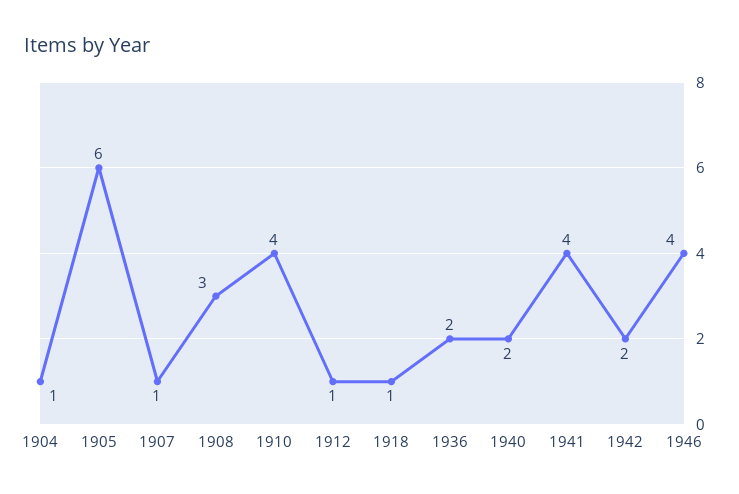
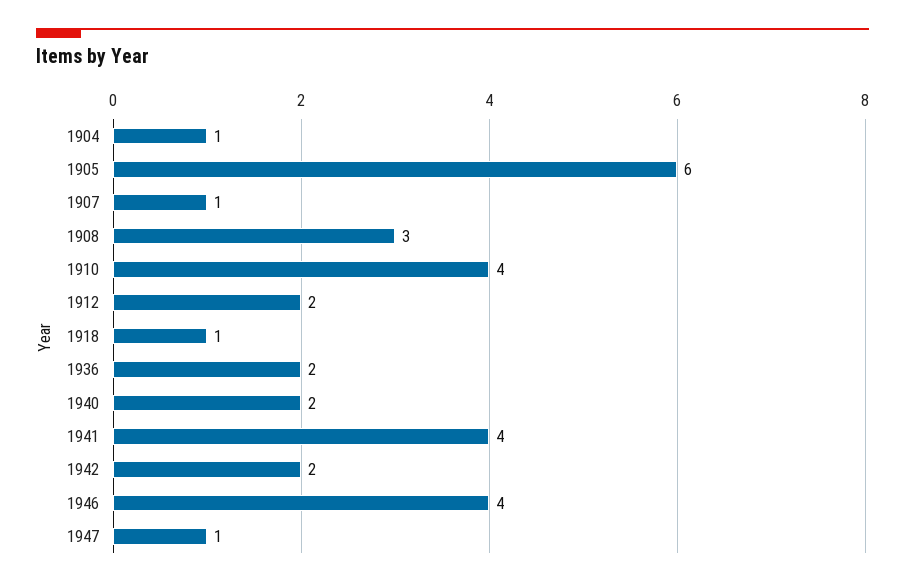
1912: 1 -> 2
1947: none -> 1

